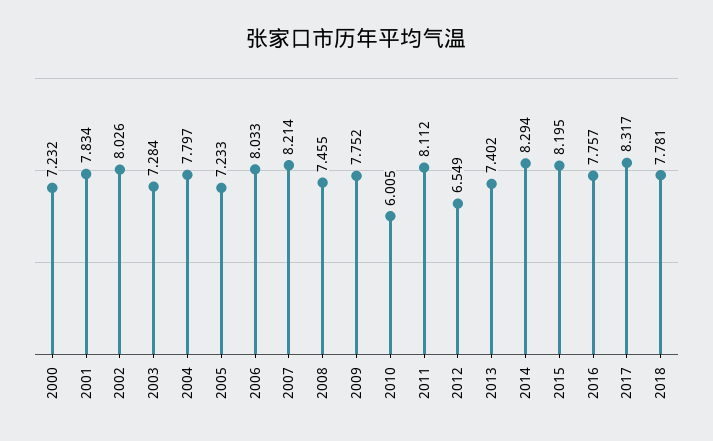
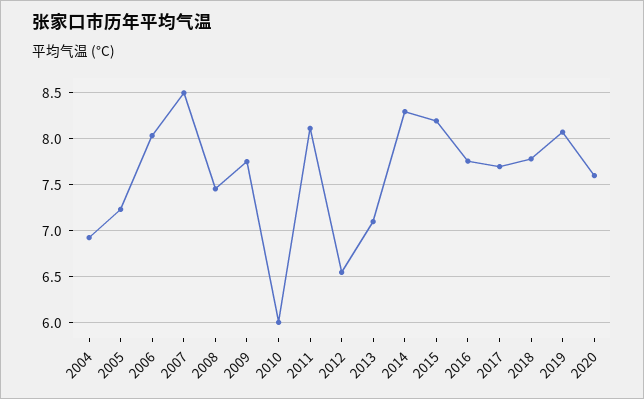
2000: 7.232 -> none
2001: 7.834 -> none
2002: 8.026 -> none
2003: 7.284 -> none
2004: 7.797 -> 6.9
2007: 8.214 -> 8.5
2013: 7.402 -> 7.1
2017: 8.317 -> 7.7
2019: none -> 8.1
2020: none -> 7.6

